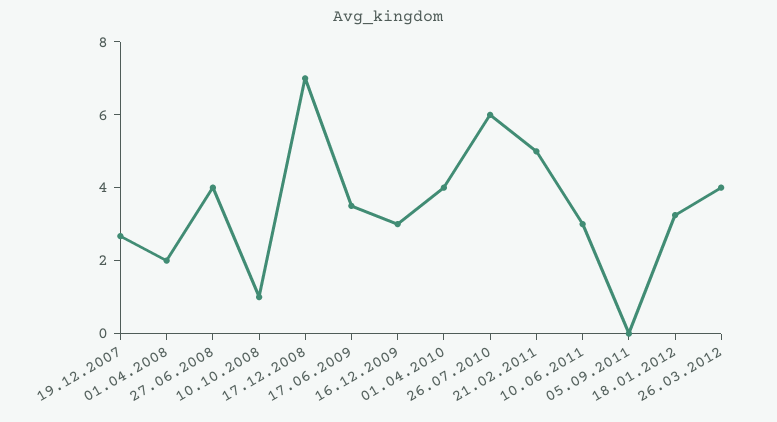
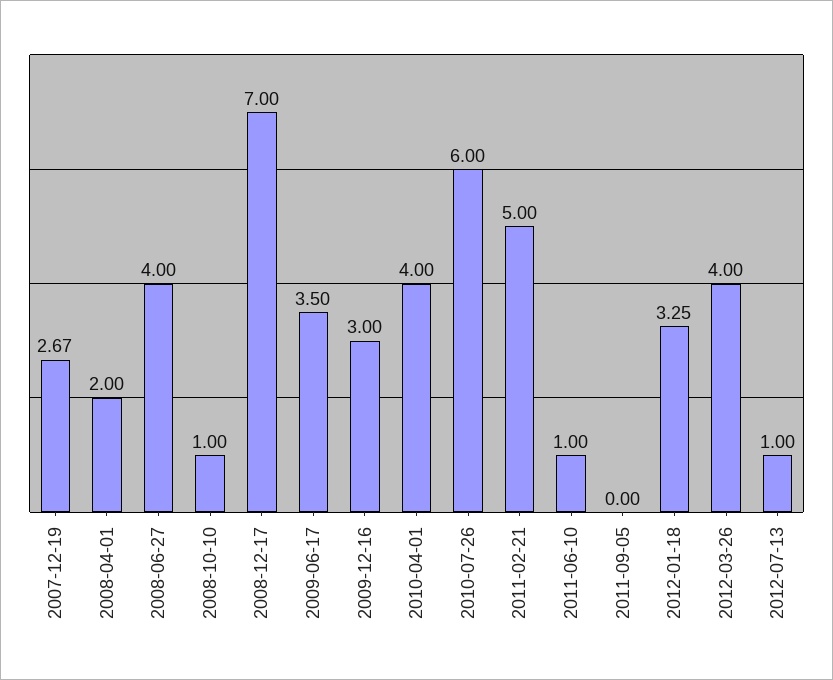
10.06.2011: 3 -> 1
2012-07-13: none -> 1

